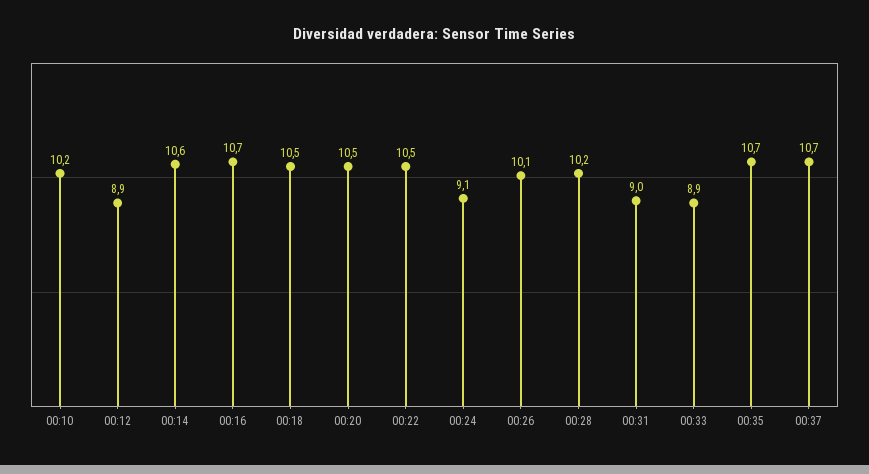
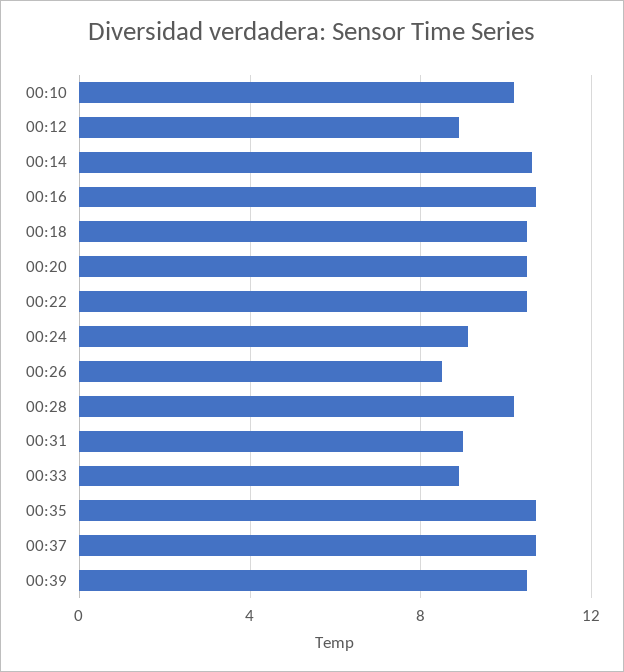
00:26: 10.1 -> 8.5
00:39: none -> 10.5

